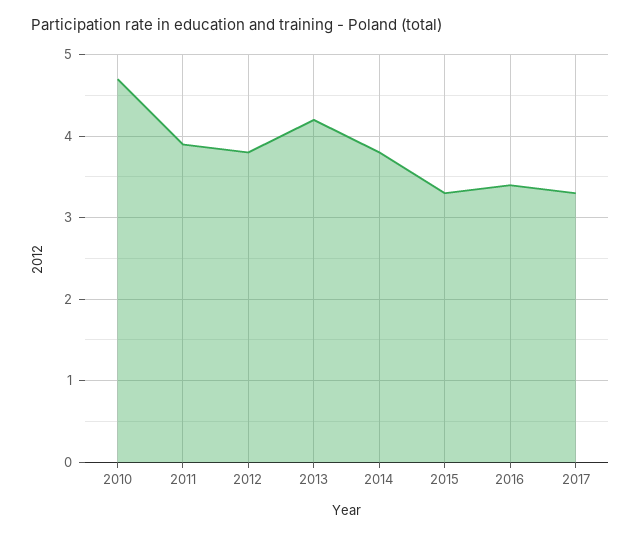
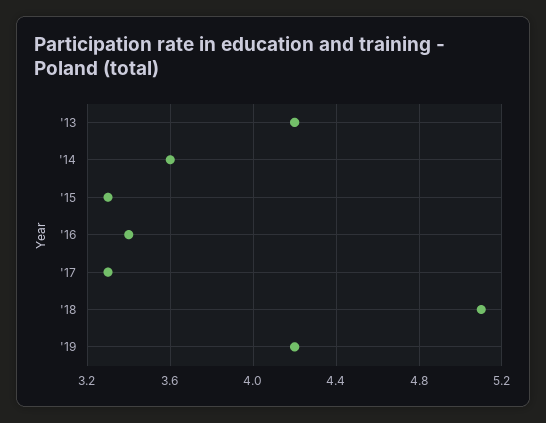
2010: 4.7 -> none
2011: 3.9 -> none
2012: 3.8 -> none
2014: 3.8 -> 3.6
'18: none -> 5.1
'19: none -> 4.2

